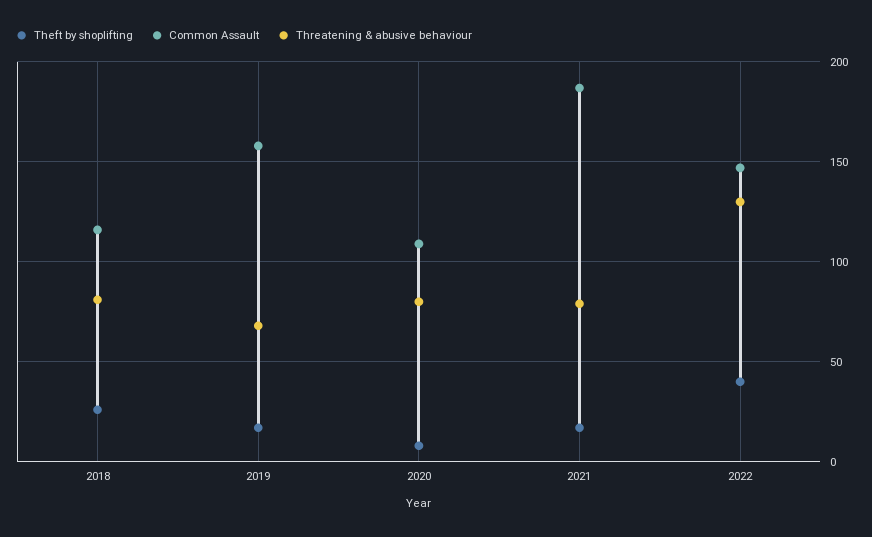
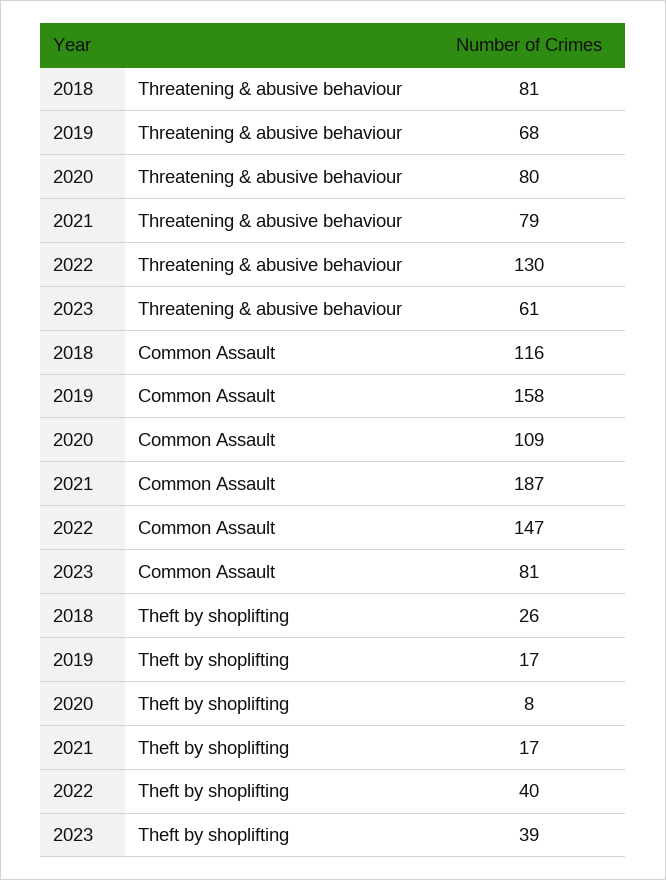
Threatening & abusive behaviour, 2023: none -> 61
Common Assault, 2023: none -> 81
Theft by shoplifting, 2023: none -> 39

